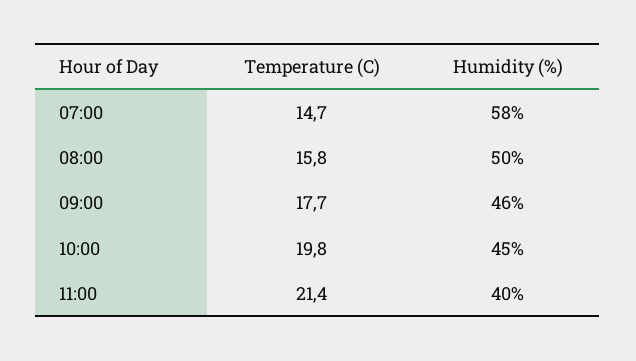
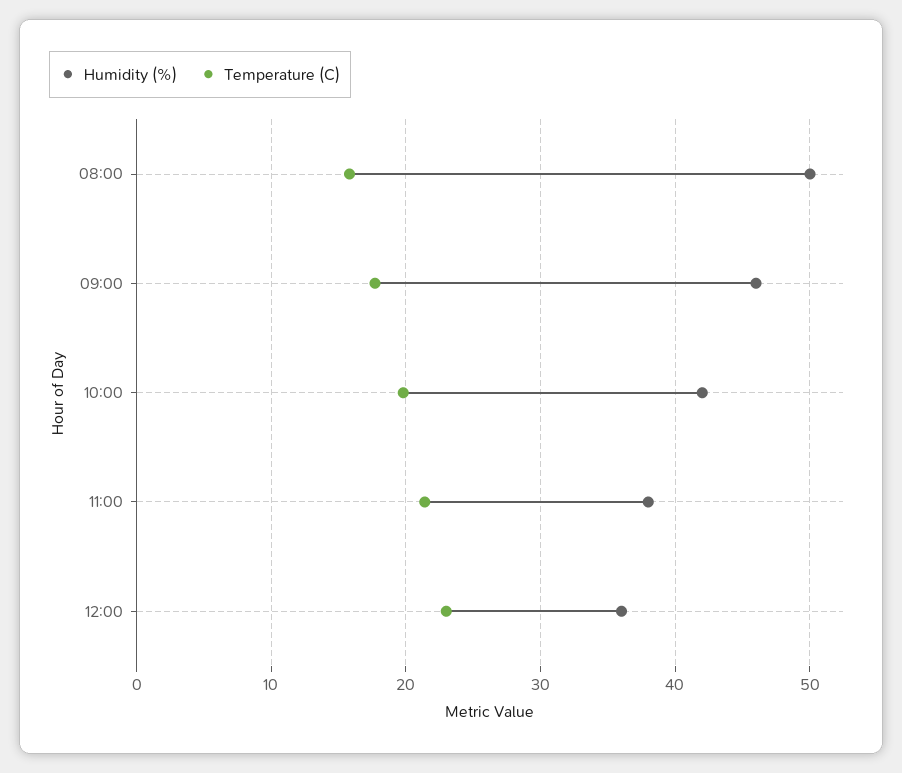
Temperature (C), 07:00: 14.7 -> none
Humidity (%), 07:00: 58 -> none
Humidity (%), 10:00: 45 -> 42
Humidity (%), 11:00: 40 -> 38
Humidity (%), 12:00: none -> 36
Temperature (C), 12:00: none -> 23

